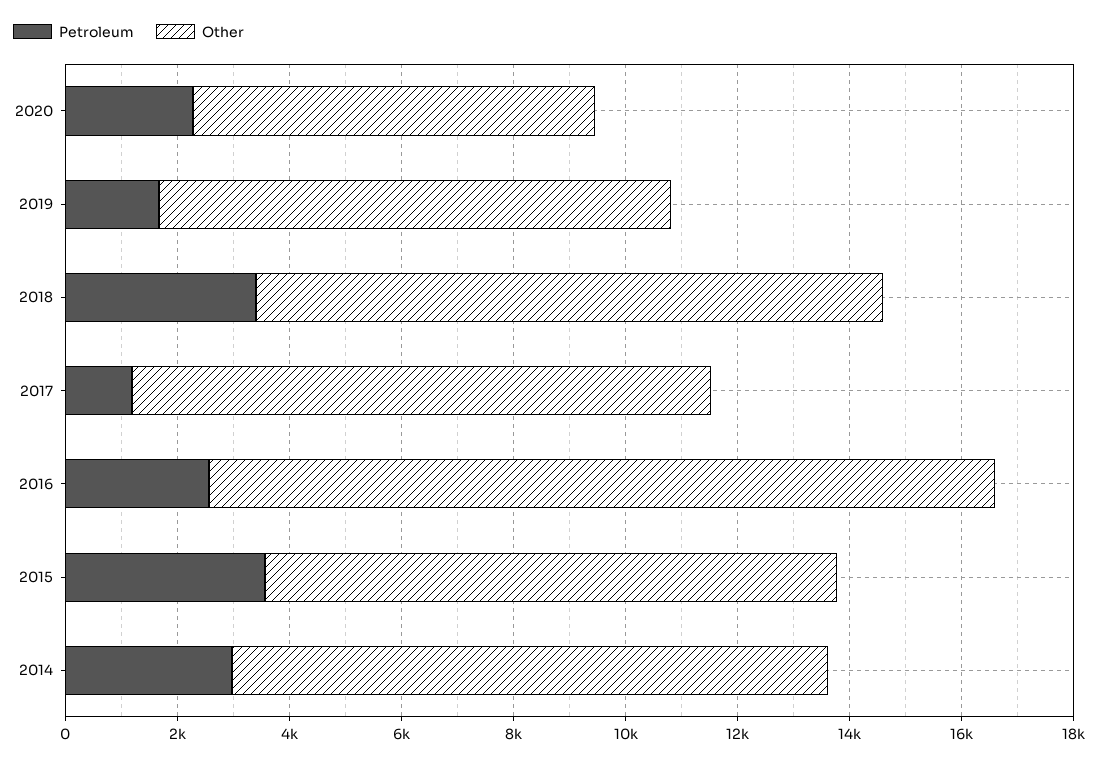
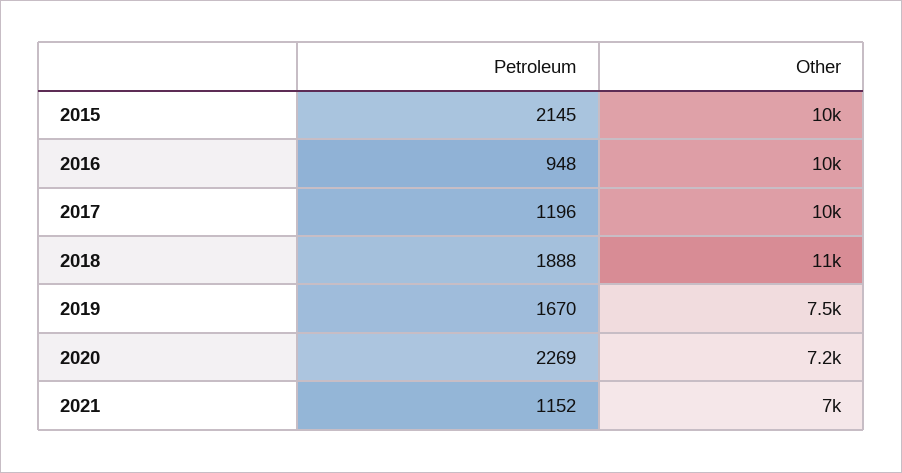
Other, 2019: 9000 -> 7500
Petroleum, 2018: 3500 -> 1888
Petroleum, 2016: 2500 -> 948
Other, 2016: 14000 -> 10000
Petroleum, 2015: 3500 -> 2145
Petroleum, 2014: 3000 -> none
Other, 2014: 10500 -> none
Petroleum, 2021: none -> 1152
Other, 2021: none -> 7000

